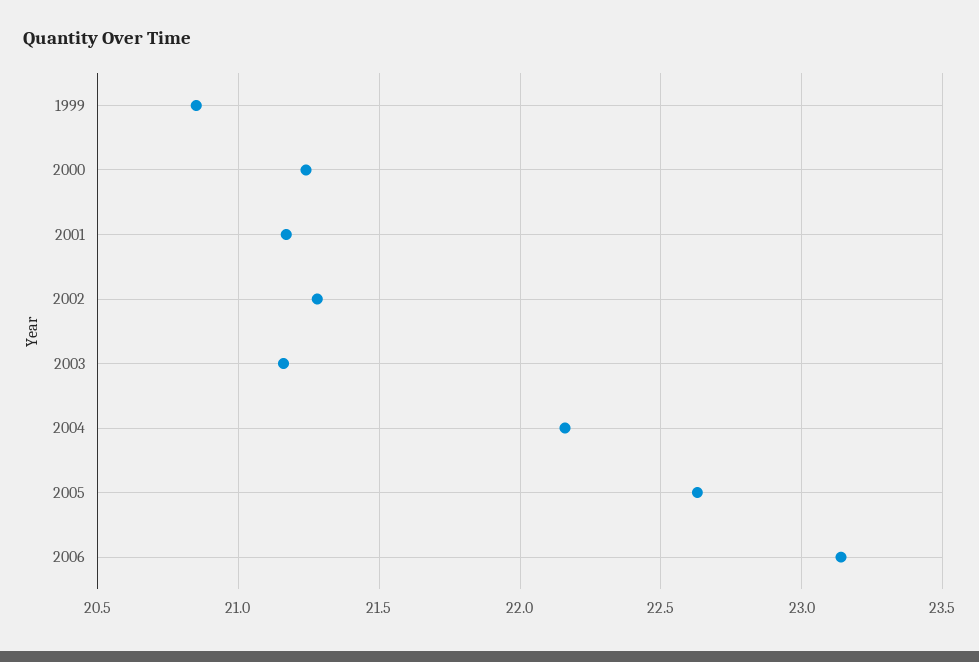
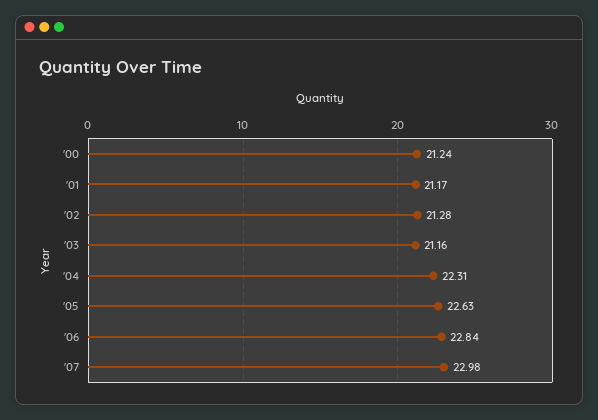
1999: 20.85 -> none
2004: 22.15 -> 22.31
2006: 23.15 -> 22.84
'07: none -> 22.98

